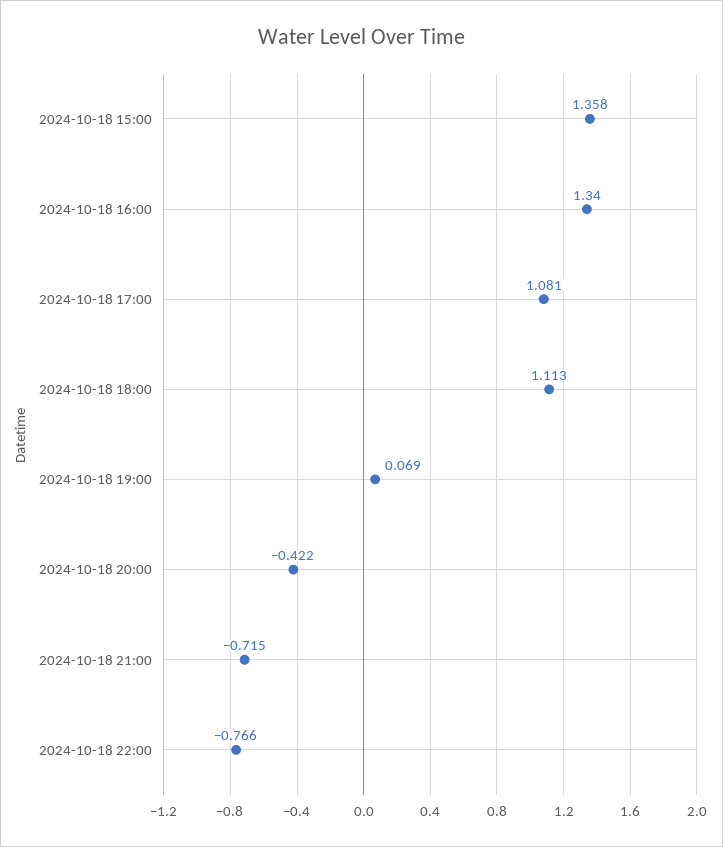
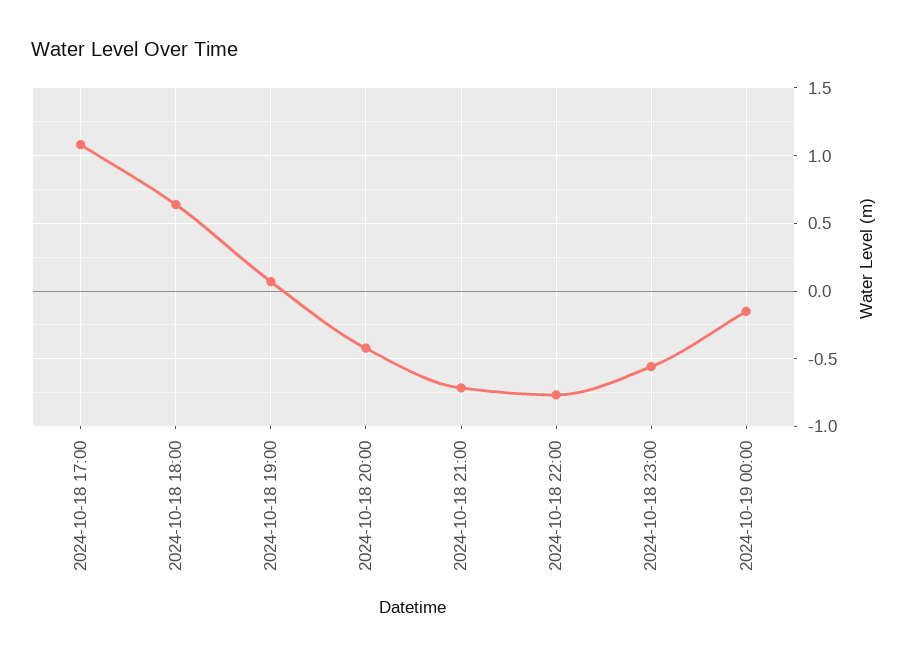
2024-10-18 15:00: 1.358 -> none
2024-10-18 16:00: 1.34 -> none
2024-10-18 18:00: 1.113 -> 0.65
2024-10-18 23:00: none -> -0.55
2024-10-19 00:00: none -> -0.15

